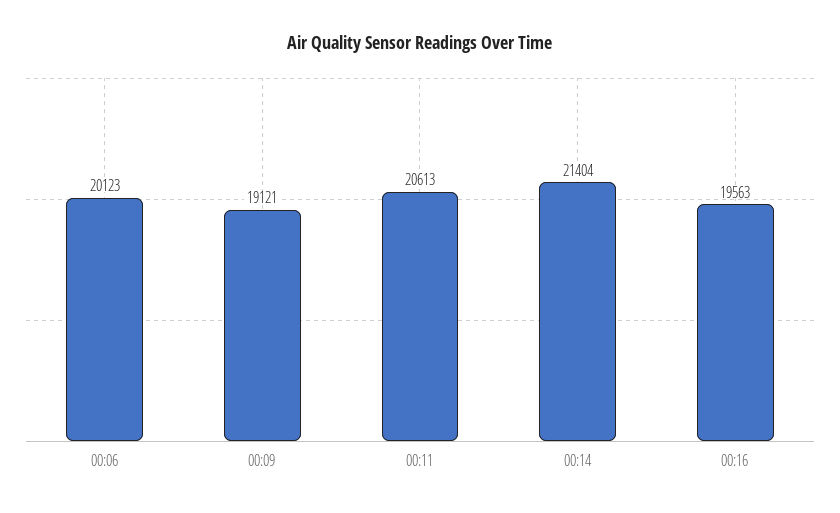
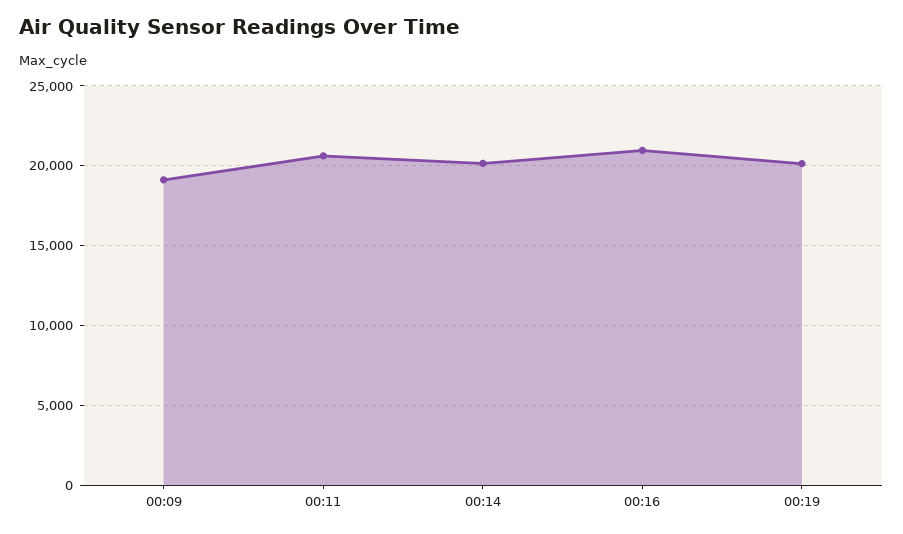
00:06: 20123 -> none
00:14: 21404 -> 20000
00:16: 19563 -> 21000
00:19: none -> 20000

